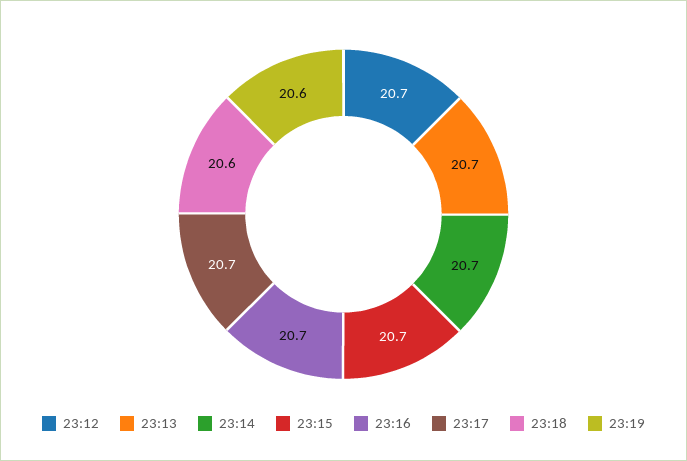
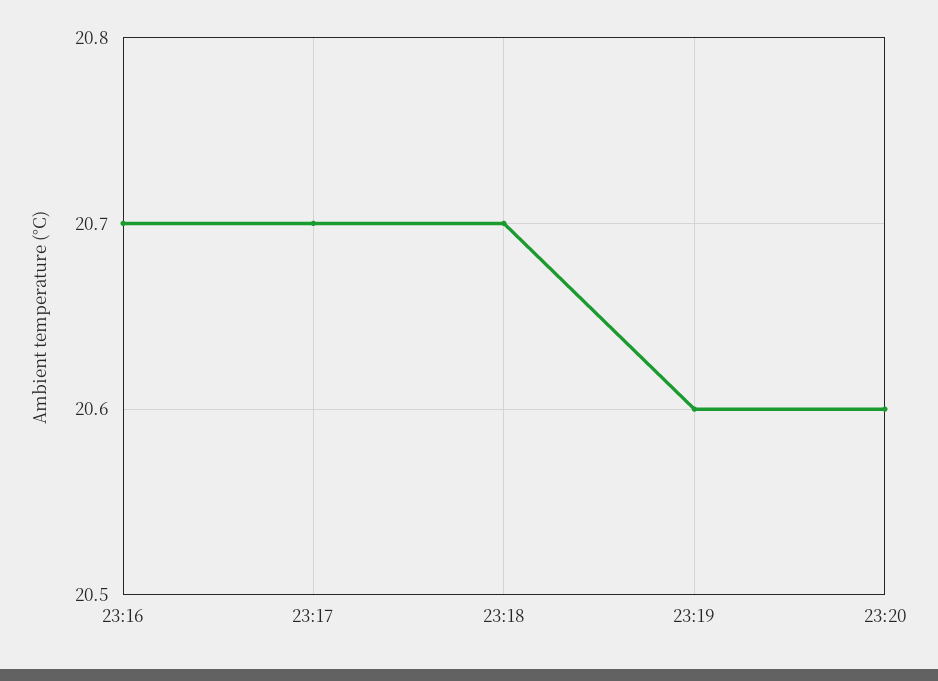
23:12: 20.7 -> none
23:13: 20.7 -> none
23:14: 20.7 -> none
23:15: 20.7 -> none
23:18: 20.6 -> 20.7
23:20: none -> 20.6

